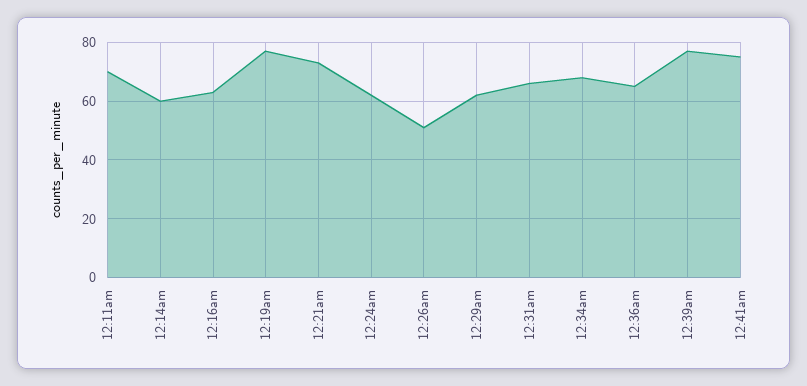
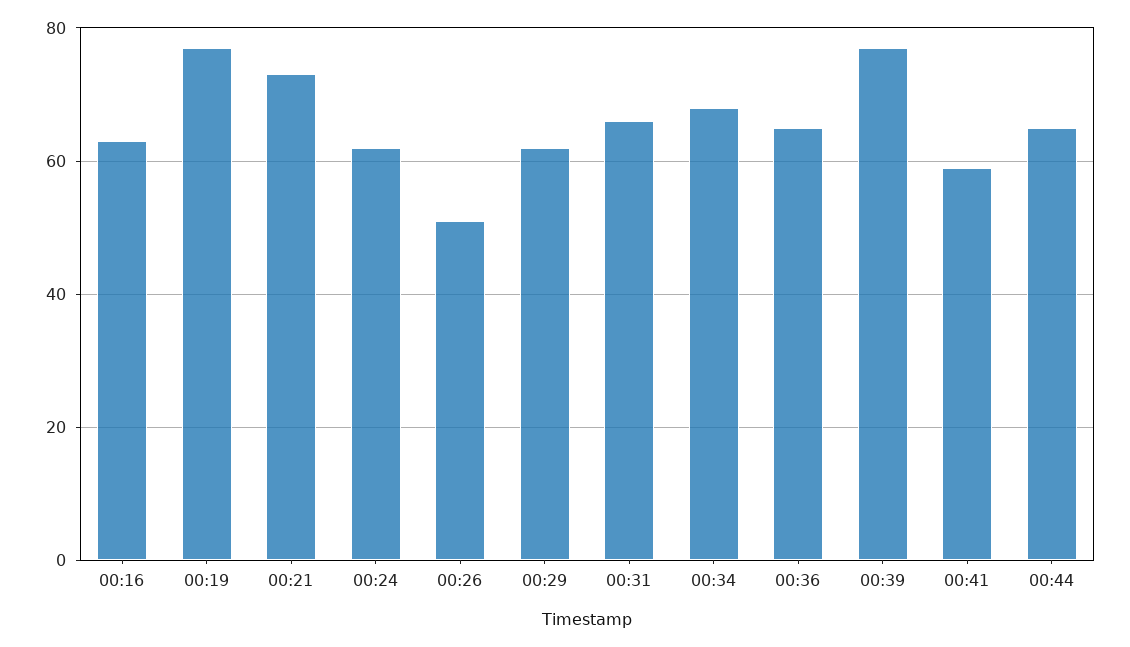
12:11am: 70 -> none
12:14am: 60 -> none
12:41am: 75 -> 60
00:44: none -> 65

